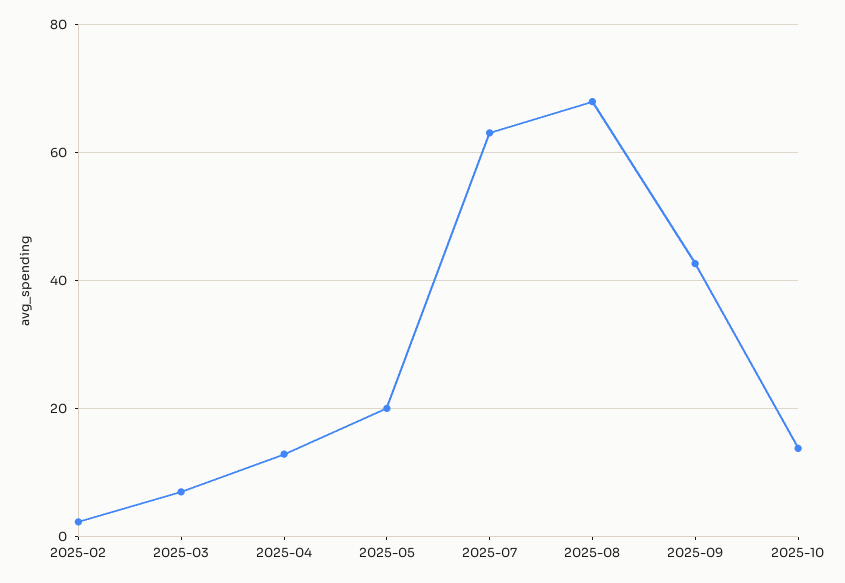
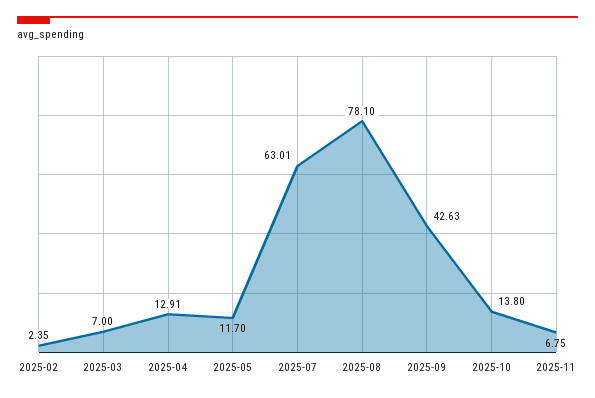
2025-05: 20 -> 11.7
2025-08: 68 -> 78.1
2025-11: none -> 6.75

